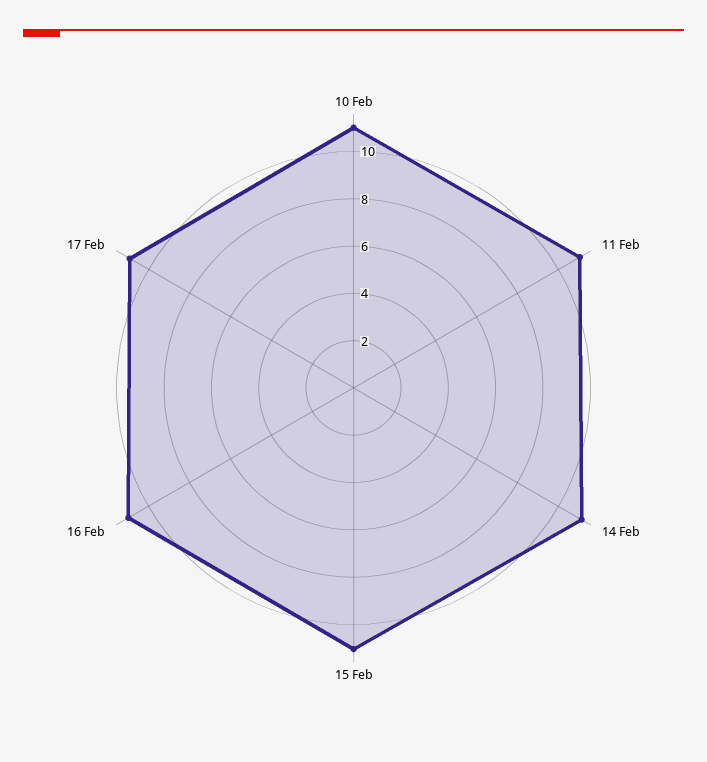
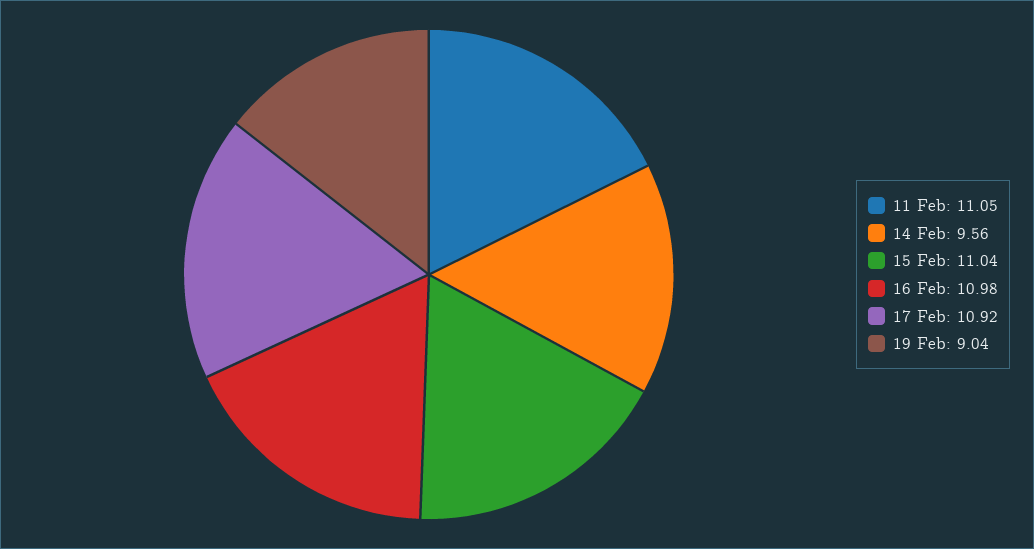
10 Feb: 11 -> none
14 Feb: 11 -> 9.56
19 Feb: none -> 9.04

